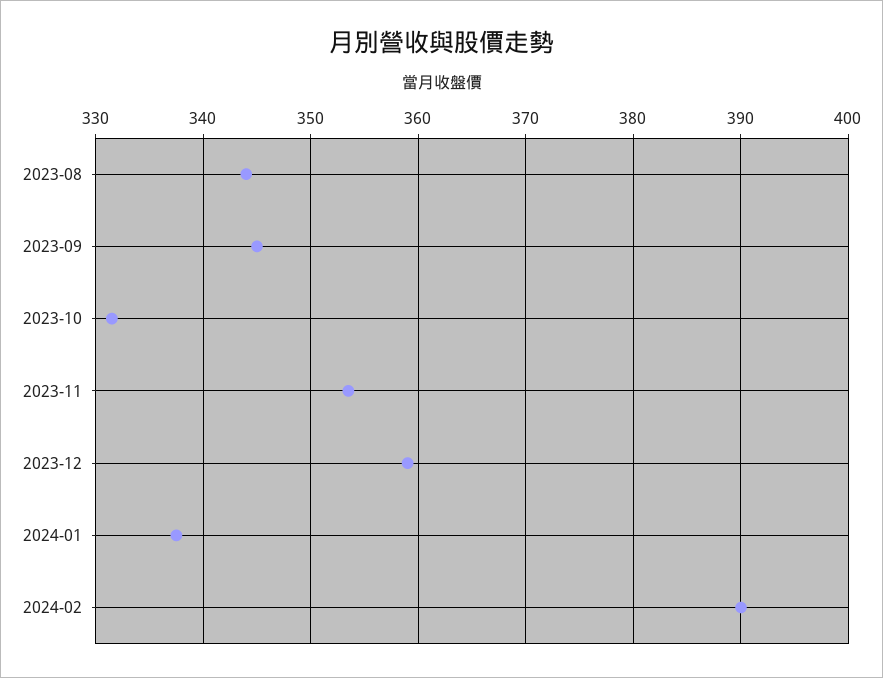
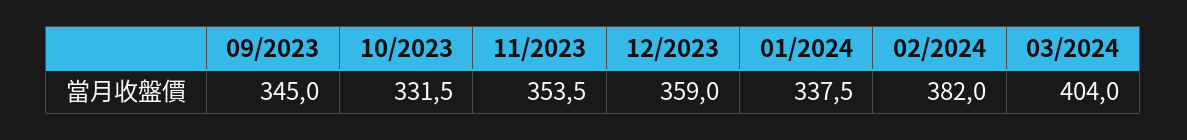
2023-08: 344 -> none
2024-02: 390 -> 382
03/2024: none -> 404

